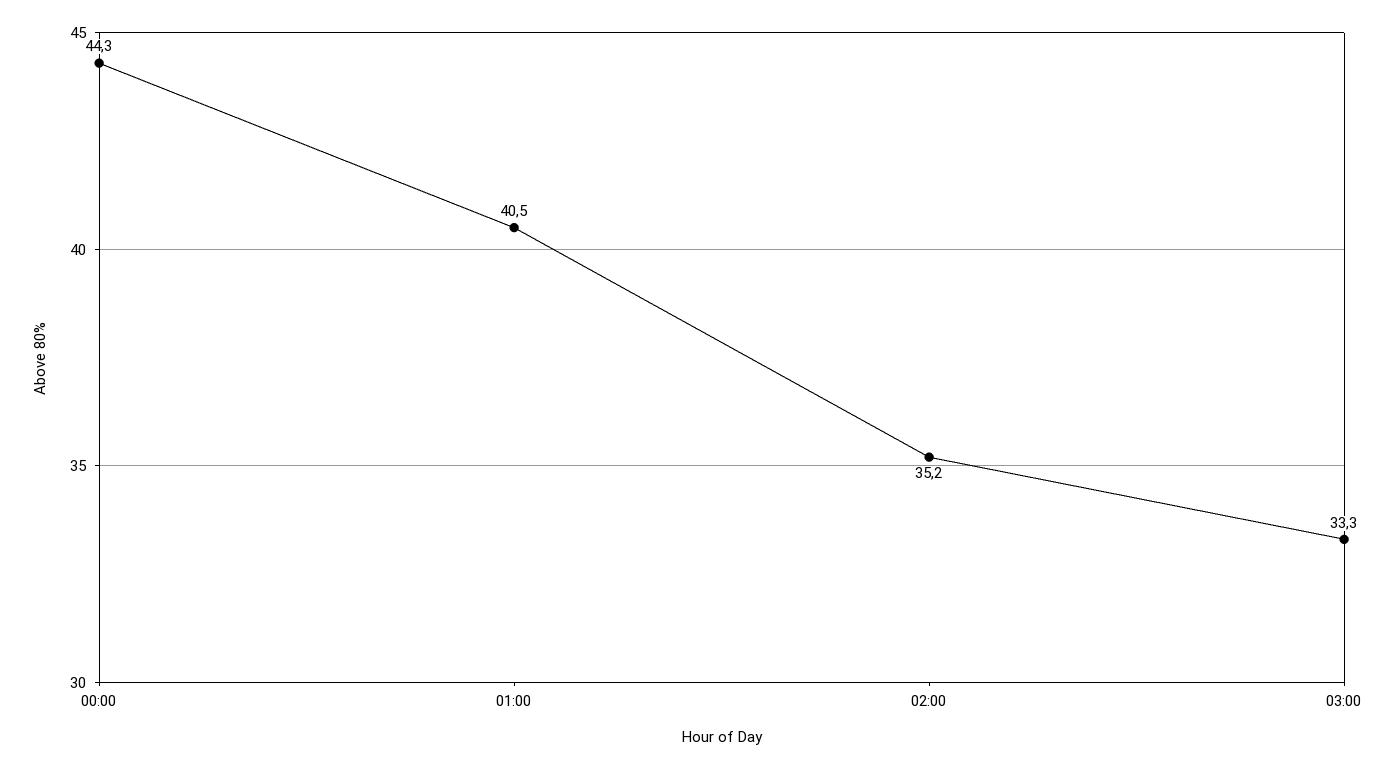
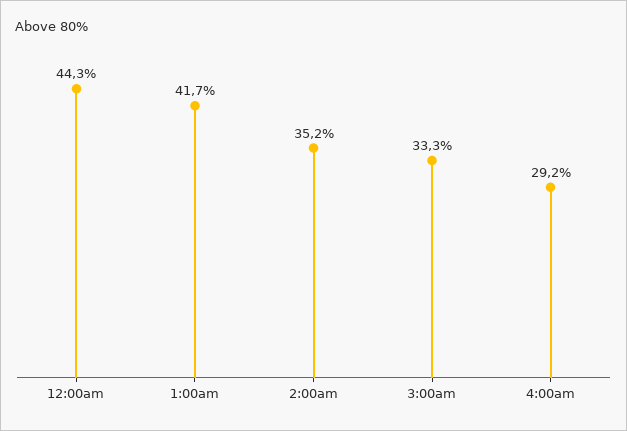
01:00: 40.5 -> 41.7
4:00am: none -> 29.2

